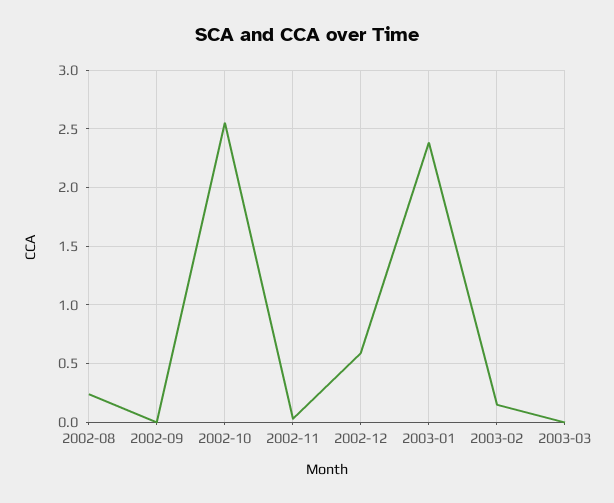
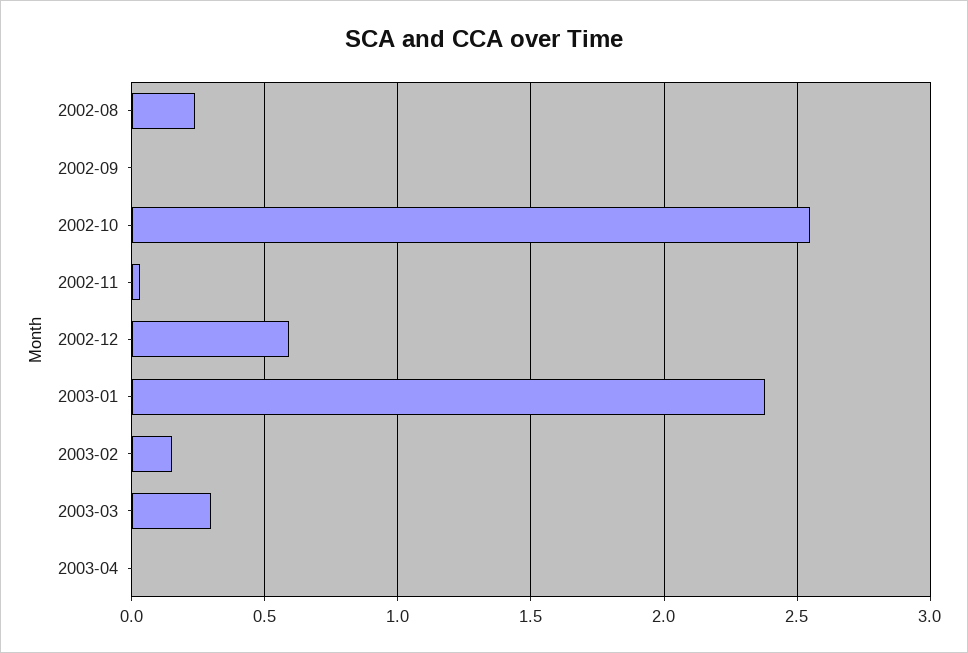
2003-03: 0 -> 0.3
2003-04: none -> 0

